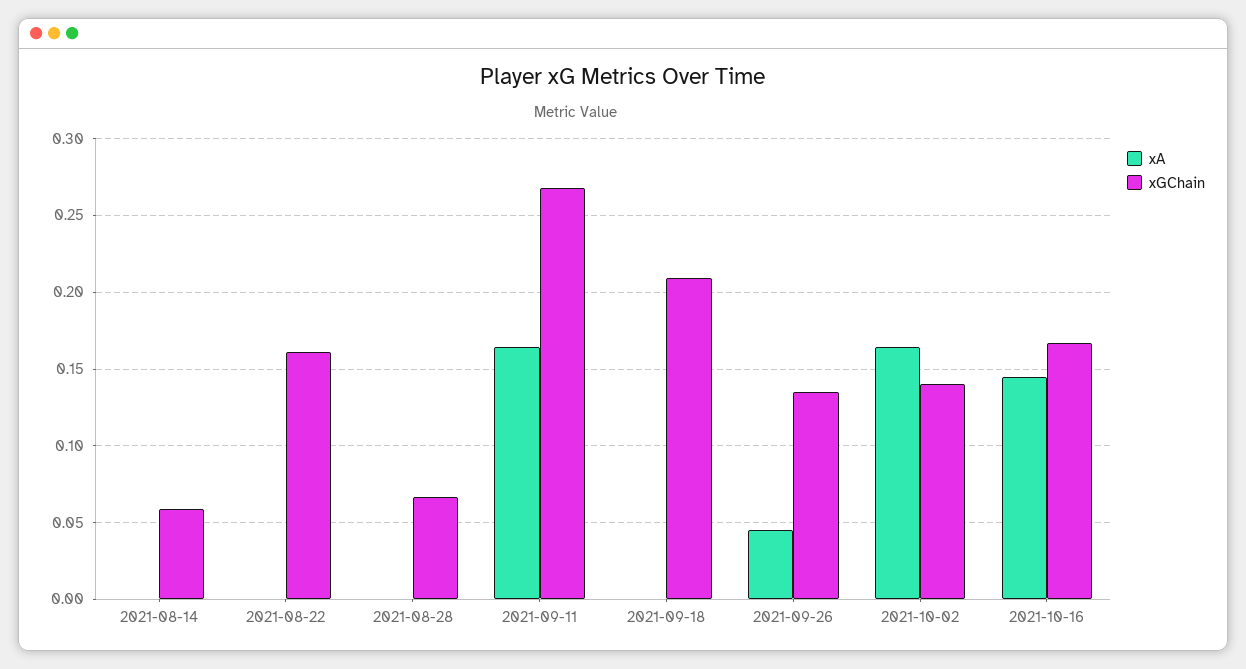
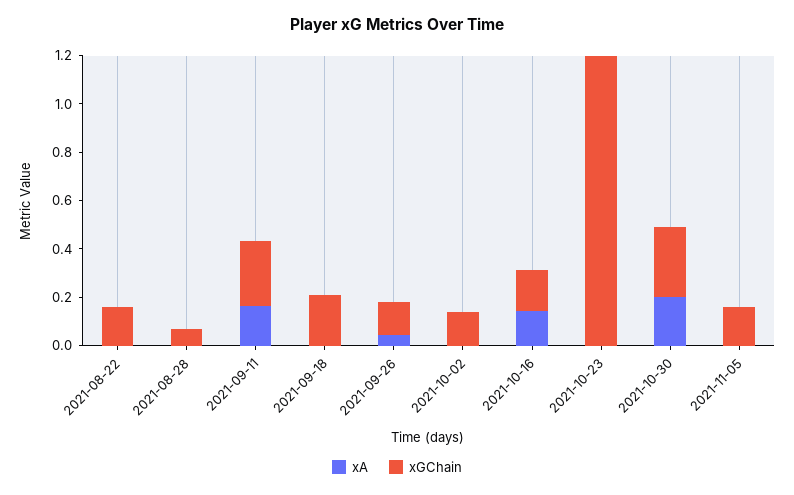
xA, 2021-08-14: 0 -> none
xGChain, 2021-08-14: 0.06 -> none
xA, 2021-10-02: 0.165 -> 0
xA, 2021-10-23: none -> 0
xGChain, 2021-10-23: none -> 1.2
xA, 2021-10-30: none -> 0.2
xGChain, 2021-10-30: none -> 0.3
xA, 2021-11-05: none -> 0
xGChain, 2021-11-05: none -> 0.15

